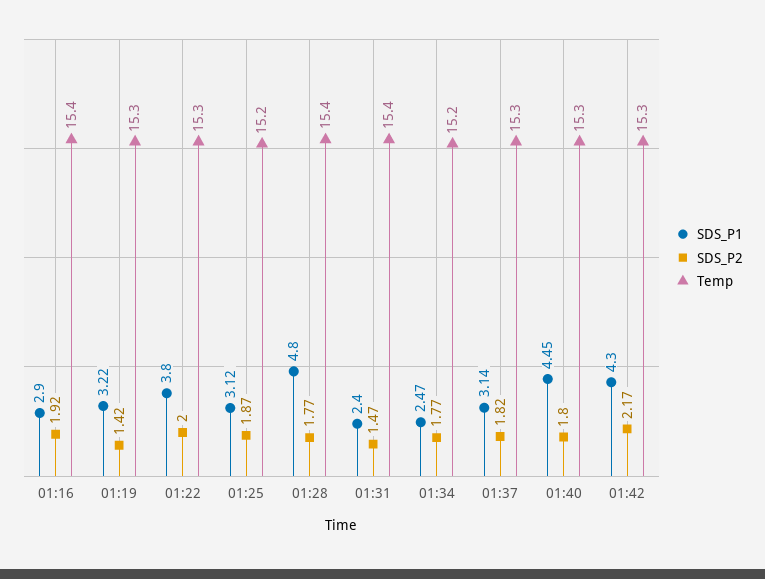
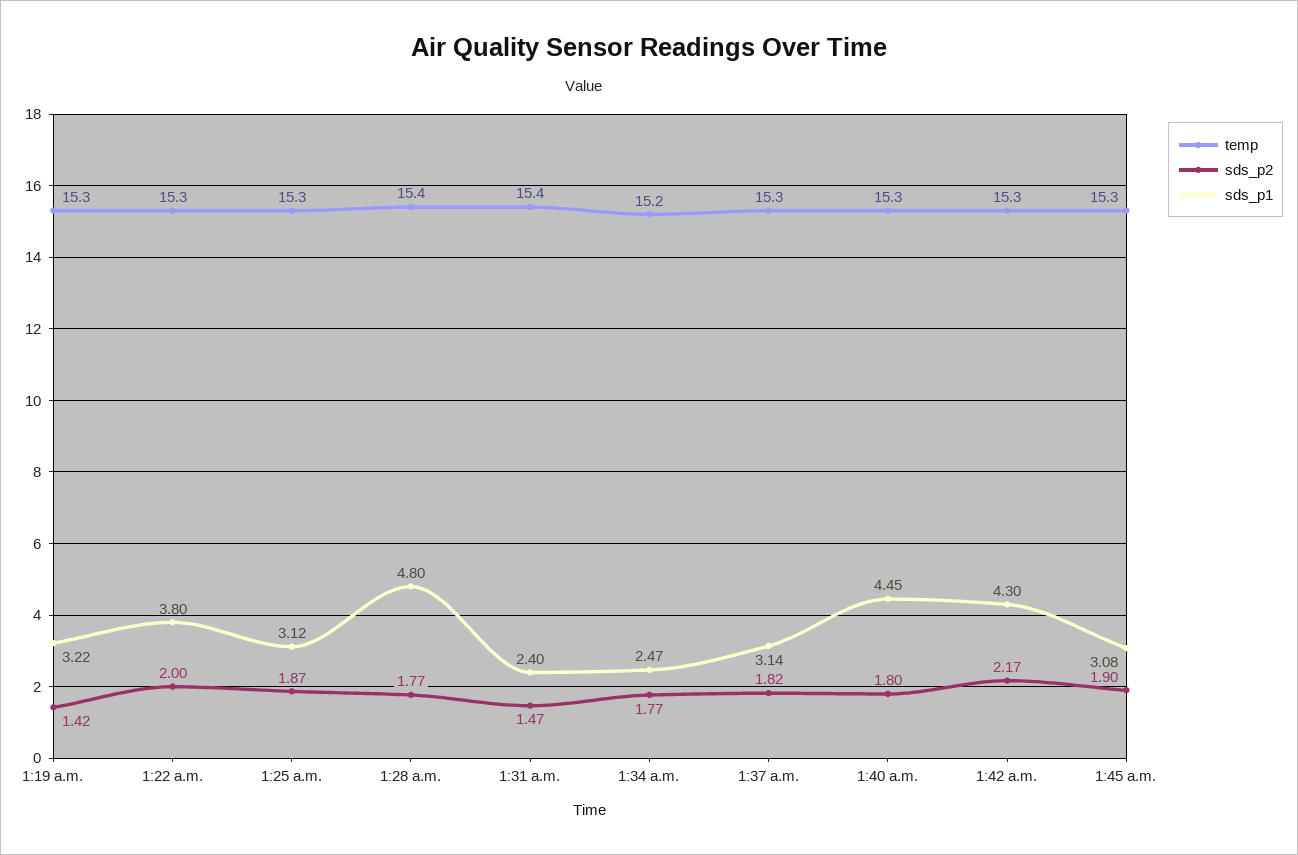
SDS_P1, 01:16: 2.9 -> none
SDS_P2, 01:16: 1.92 -> none
Temp, 01:16: 15.4 -> none
Temp, 01:25: 15.2 -> 15.3
Temp, 1:45 a.m.: none -> 15.3
SDS_P2, 1:45 a.m.: none -> 1.9
SDS_P1, 1:45 a.m.: none -> 3.08

